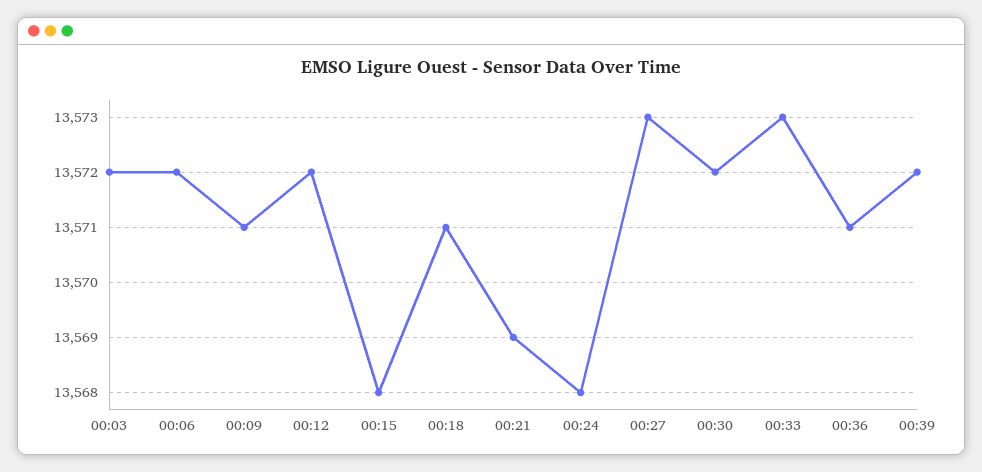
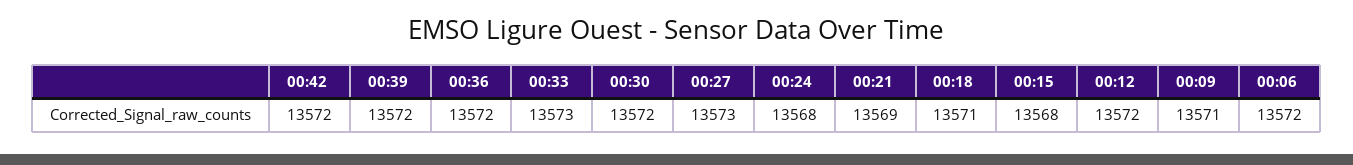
00:03: 13572 -> none
00:36: 13571 -> 13572
00:42: none -> 13572

